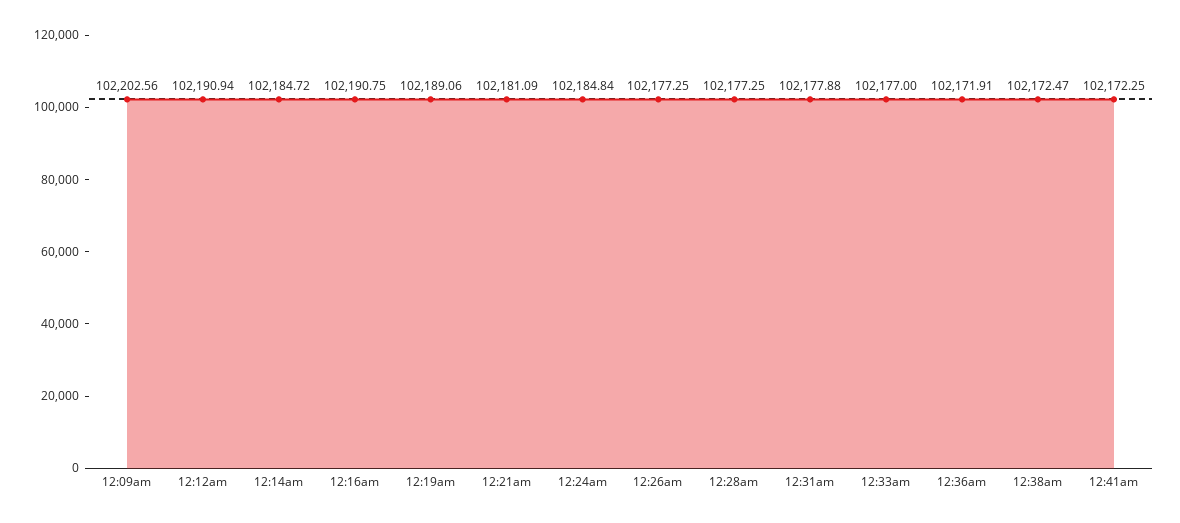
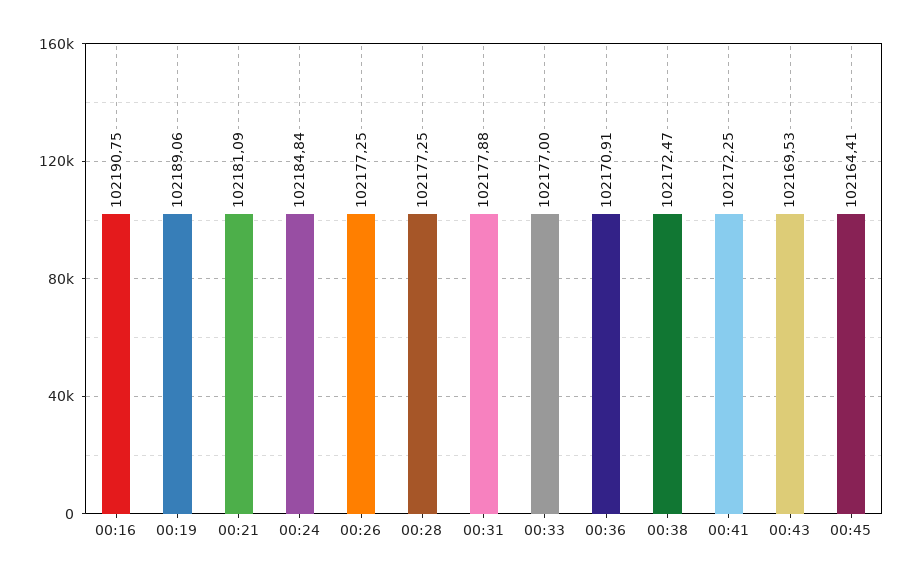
12:09am: 102202.56 -> none
12:12am: 102190.94 -> none
12:14am: 102184.72 -> none
12:36am: 102171.91 -> 102170.91
00:43: none -> 102169.53
00:45: none -> 102164.41

